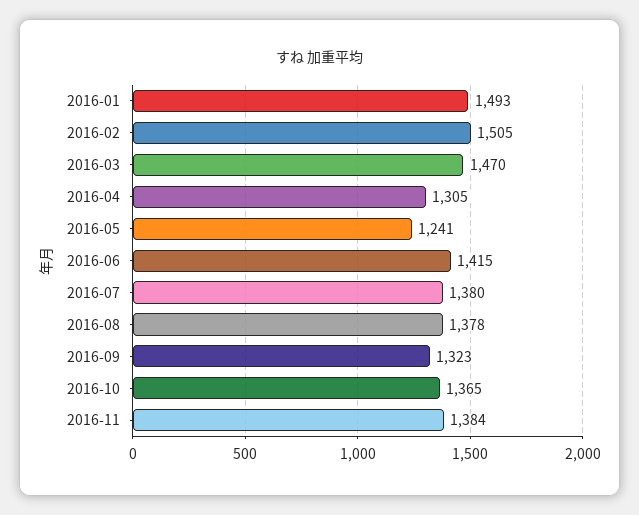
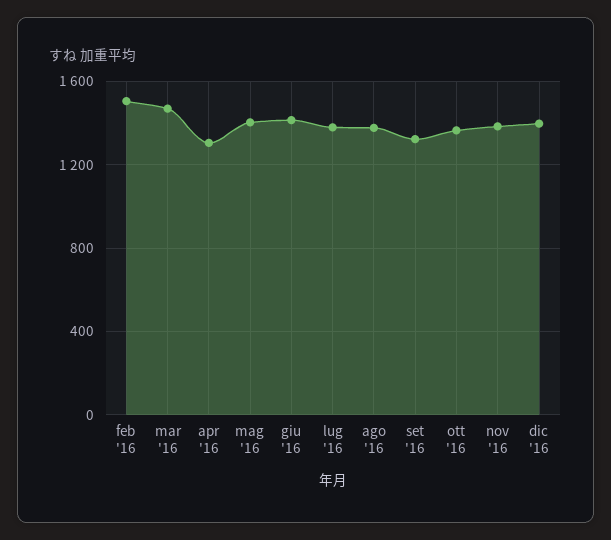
2016-01: 1493 -> none
2016-05: 1241 -> 1400
dic '16: none -> 1400

